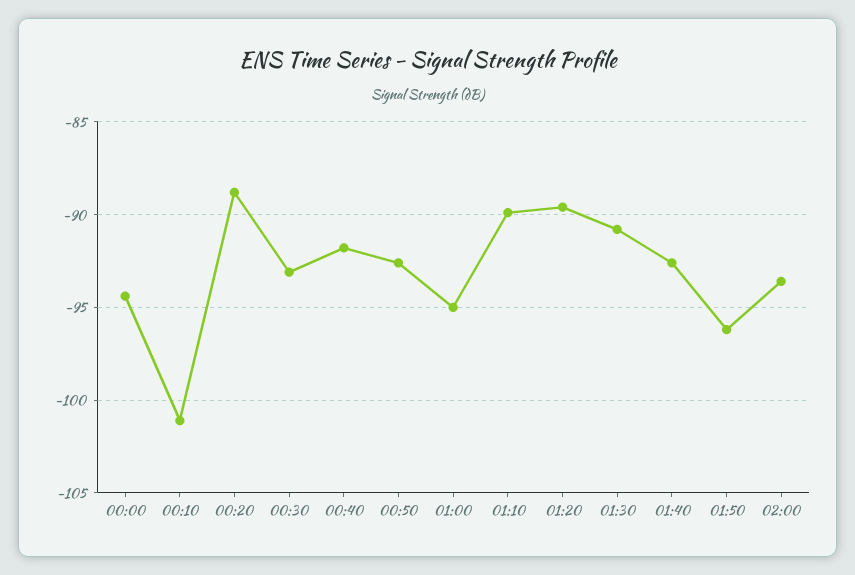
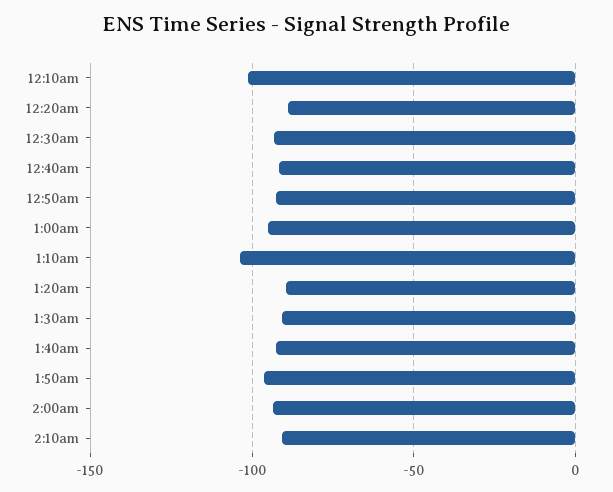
00:00: -94.5 -> none
01:10: -90 -> -105
2:10am: none -> -90

